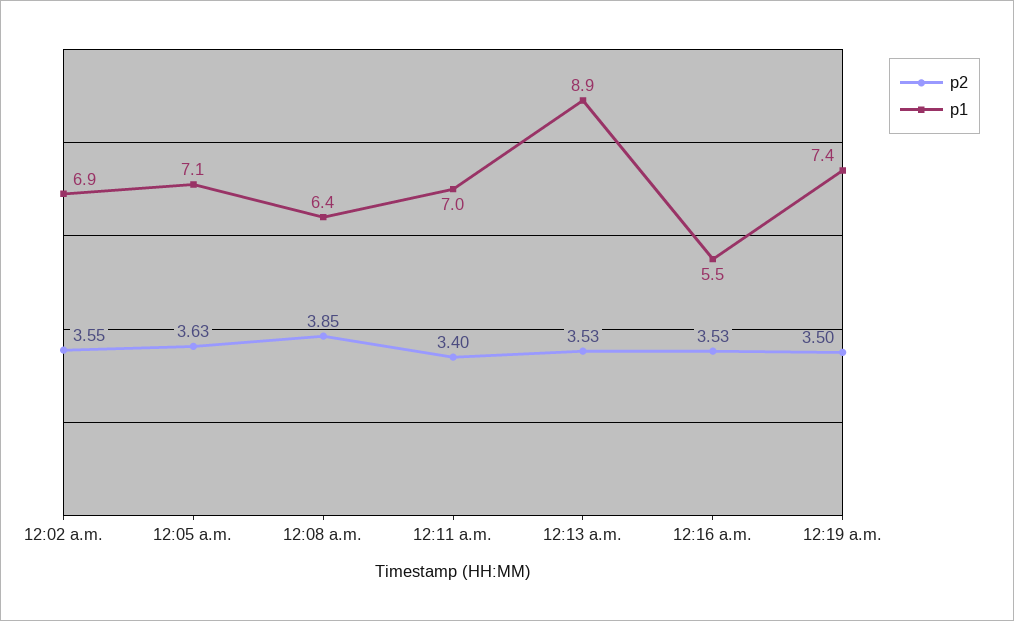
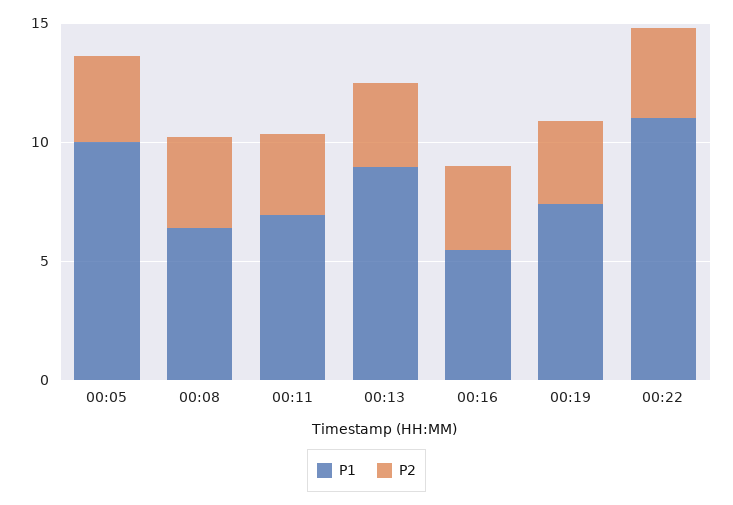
p2, 12:02 a.m.: 3.55 -> none
p1, 12:02 a.m.: 6.9 -> none
p1, 12:05 a.m.: 7.1 -> 10
p1, 00:22: none -> 11
p2, 00:22: none -> 4

